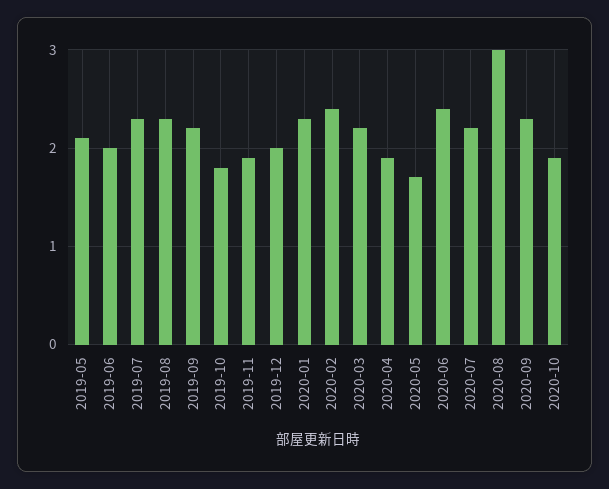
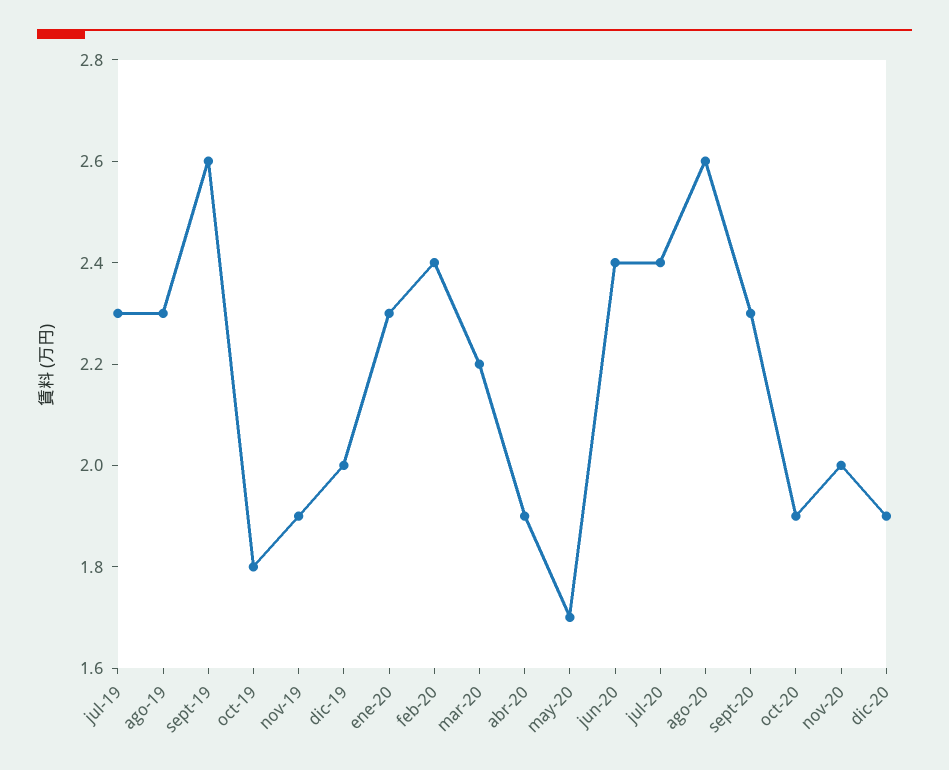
2019-05: 2.1 -> none
2019-06: 2 -> none
2019-09: 2.2 -> 2.6
2020-07: 2.2 -> 2.4
2020-08: 3 -> 2.6
nov-20: none -> 2
dic-20: none -> 1.9

